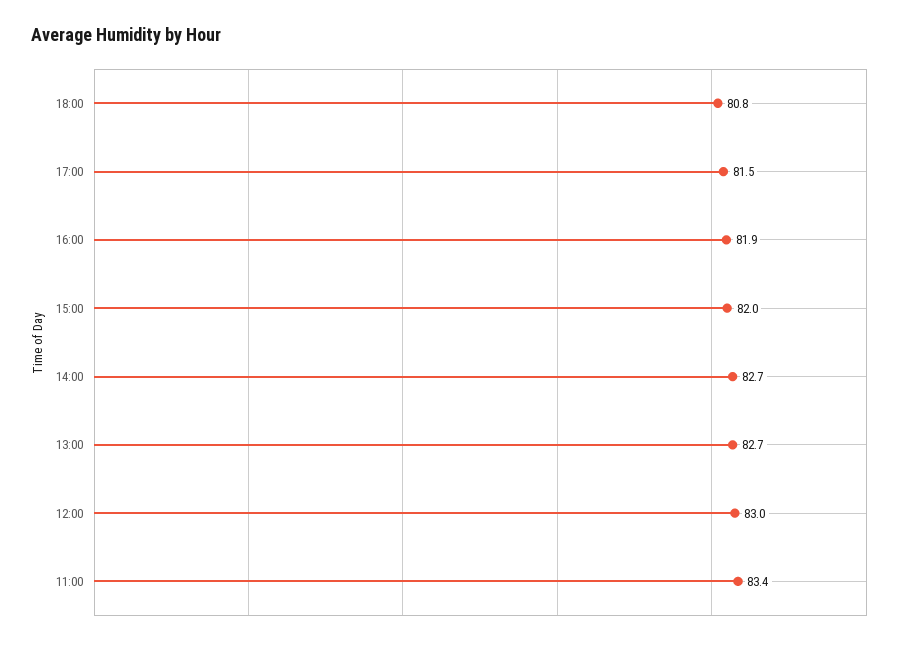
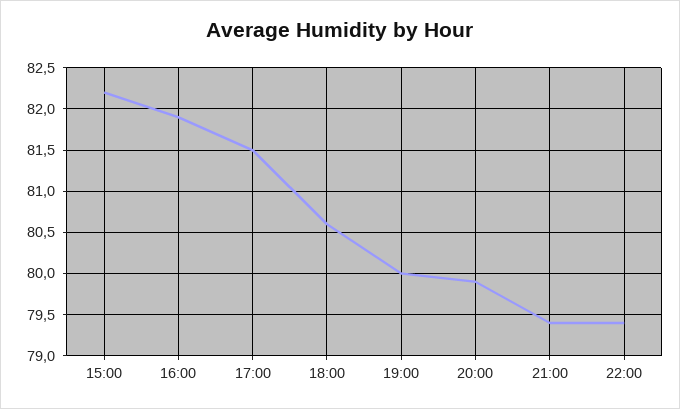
18:00: 80.8 -> 80.6
15:00: 82 -> 82.2
14:00: 82.7 -> none
13:00: 82.7 -> none
12:00: 83 -> none
11:00: 83.4 -> none
19:00: none -> 80
20:00: none -> 79.9
21:00: none -> 79.4
22:00: none -> 79.4

